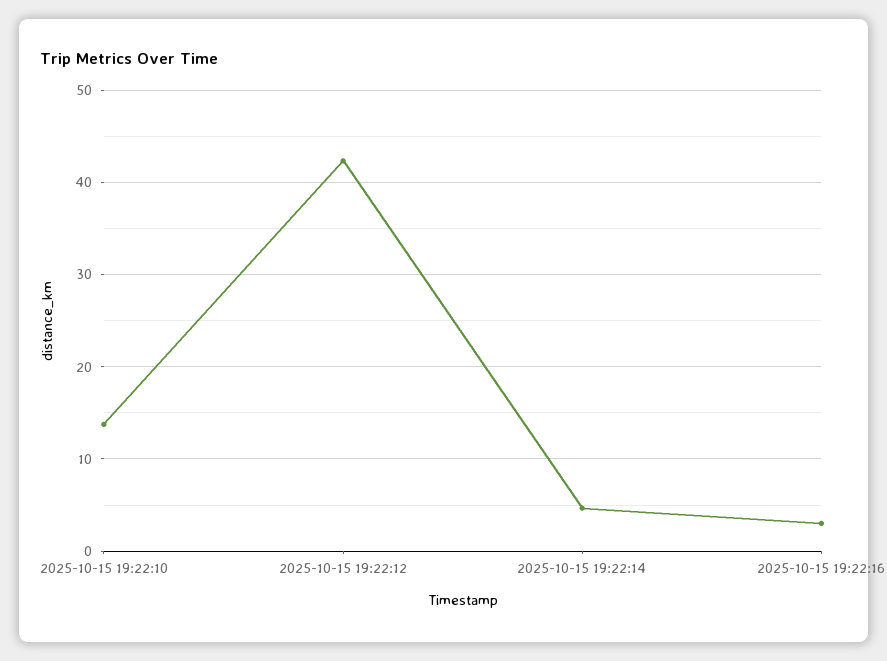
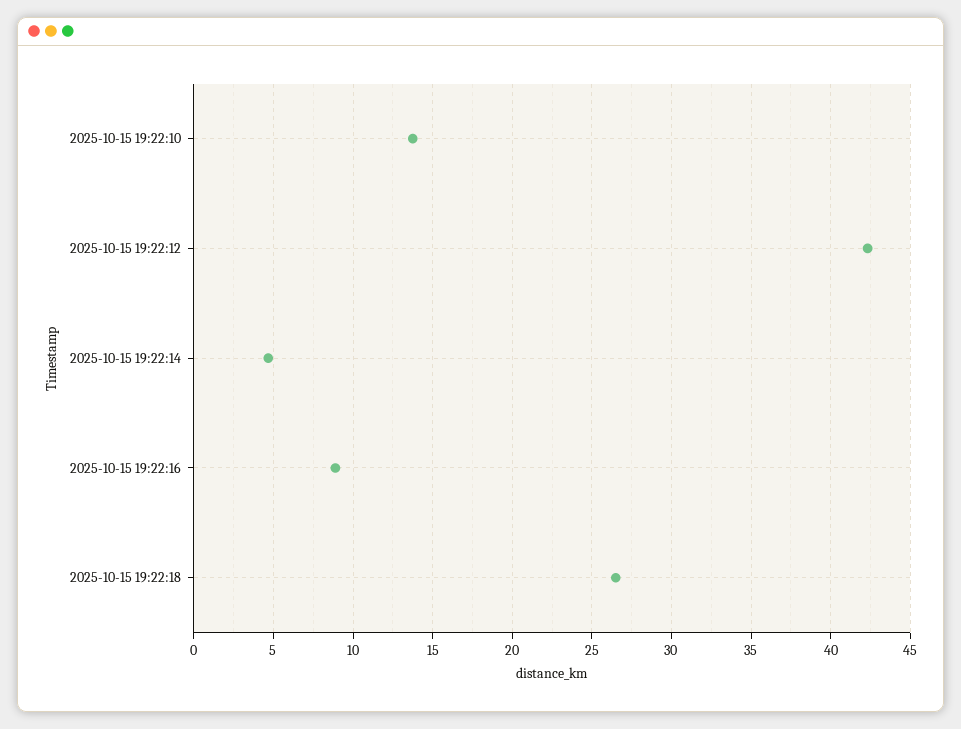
2025-10-15 19:22:16: 3 -> 9
2025-10-15 19:22:18: none -> 26.5

